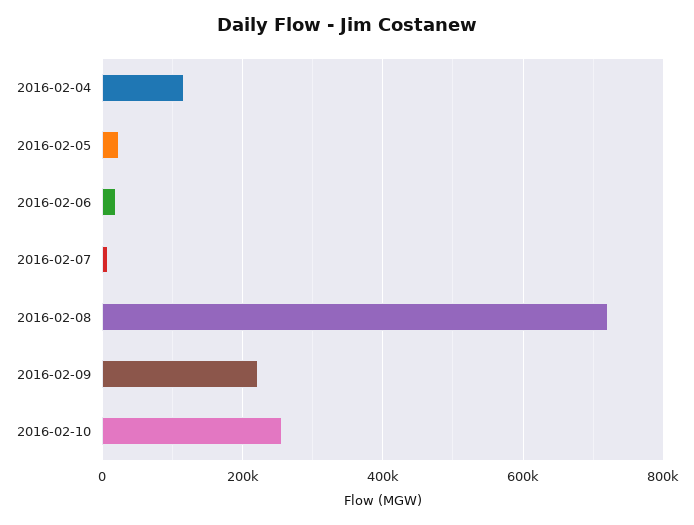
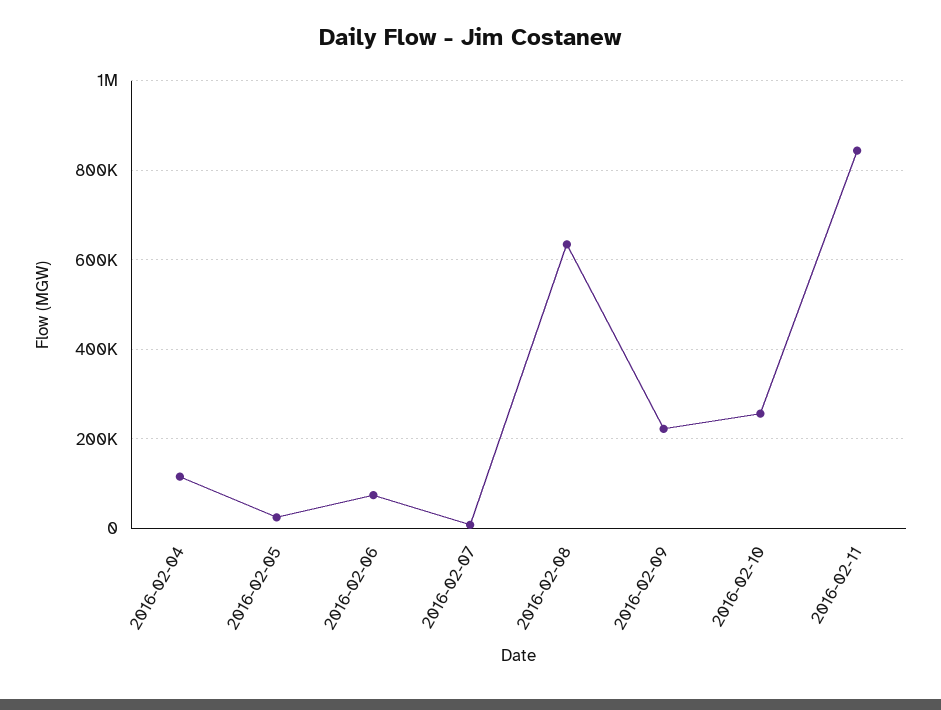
2016-02-06: 20000 -> 80000
2016-02-08: 720000 -> 640000
2016-02-11: none -> 840000

